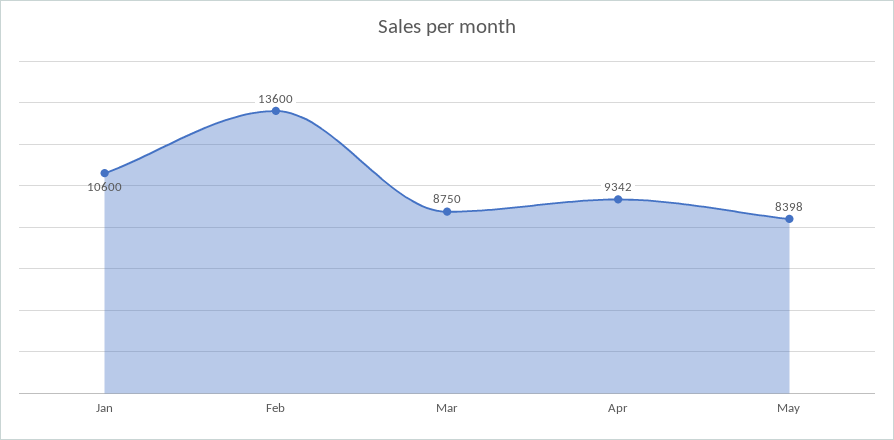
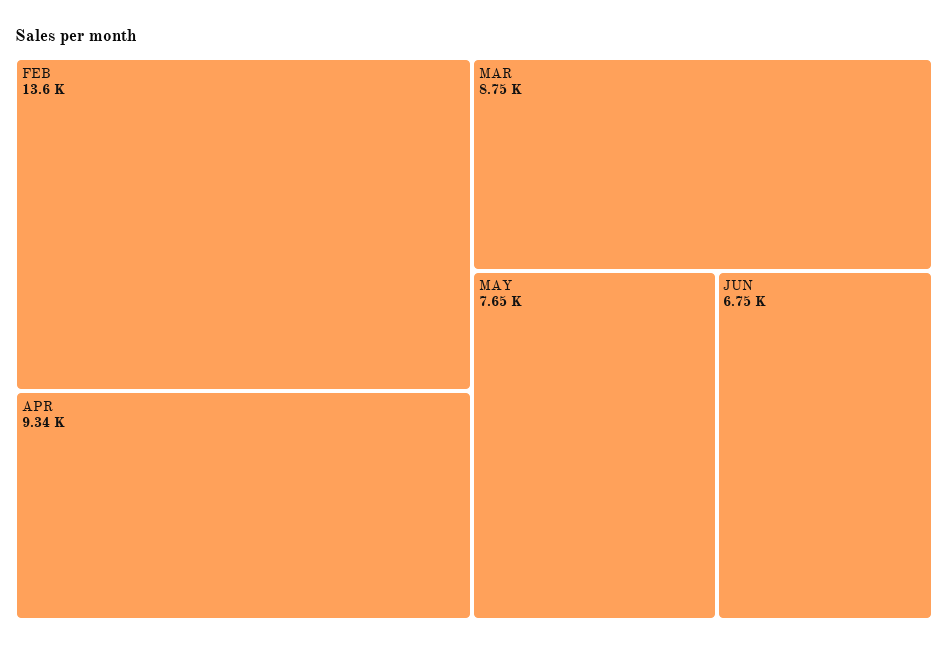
Jan: 10600 -> none
May: 8398 -> 7650
JUN: none -> 6750

